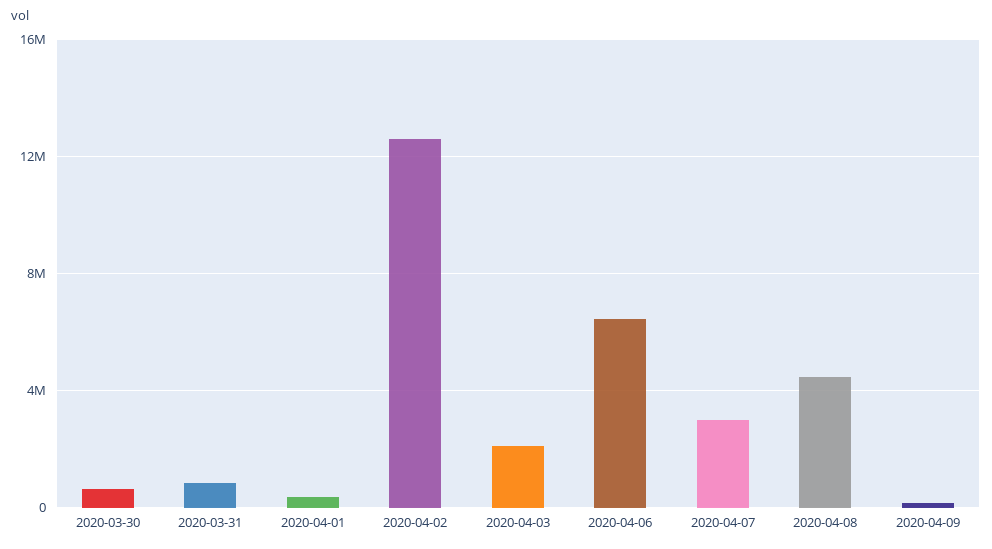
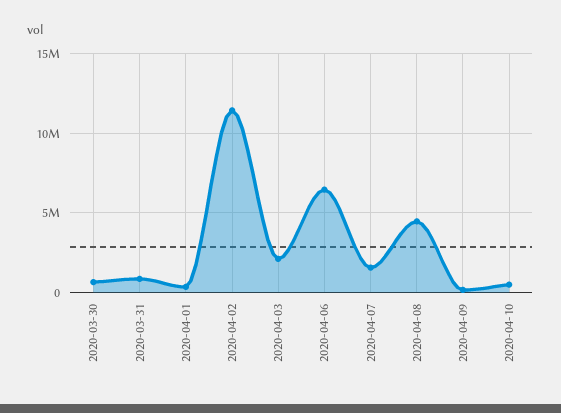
2020-04-02: 12500000 -> 11500000
2020-04-07: 3000000 -> 1500000
2020-04-10: none -> 500000

